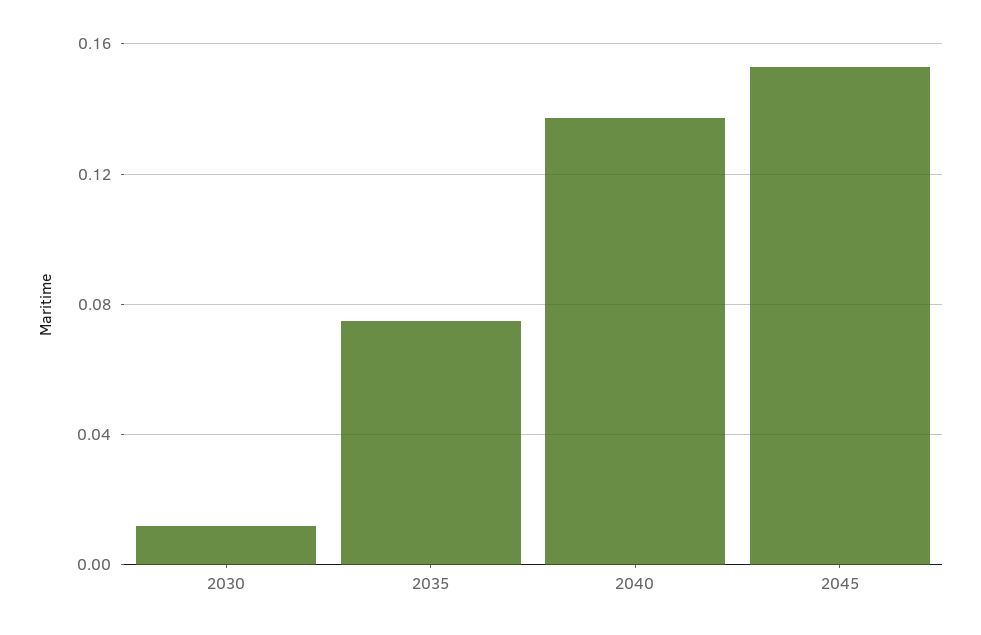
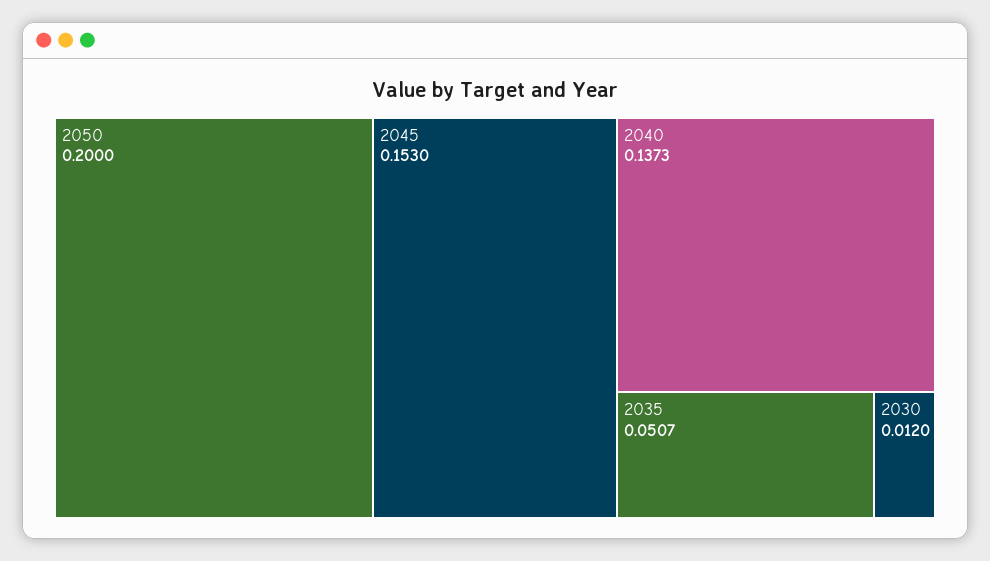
2035: 0.075 -> 0.0507
2050: none -> 0.2

